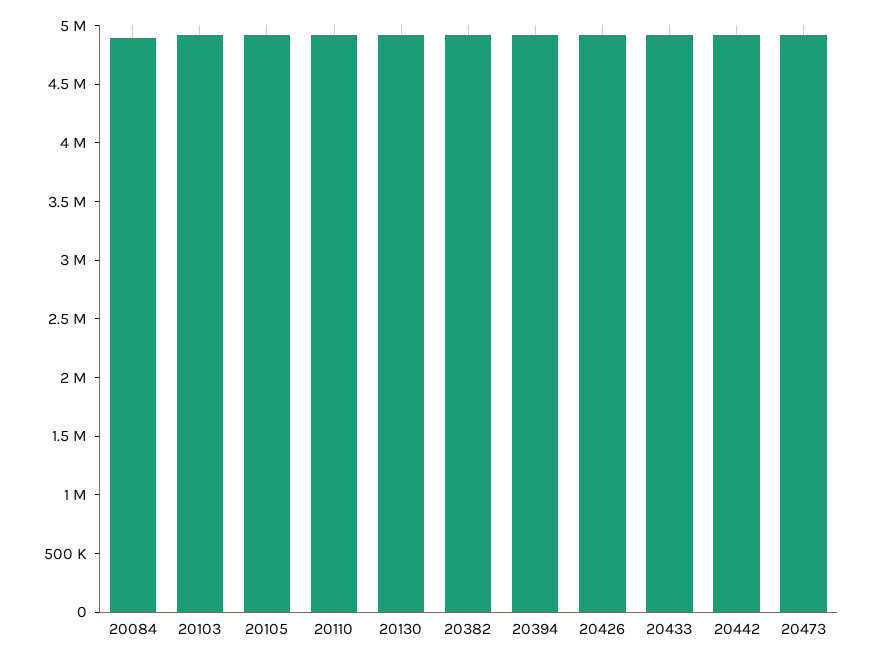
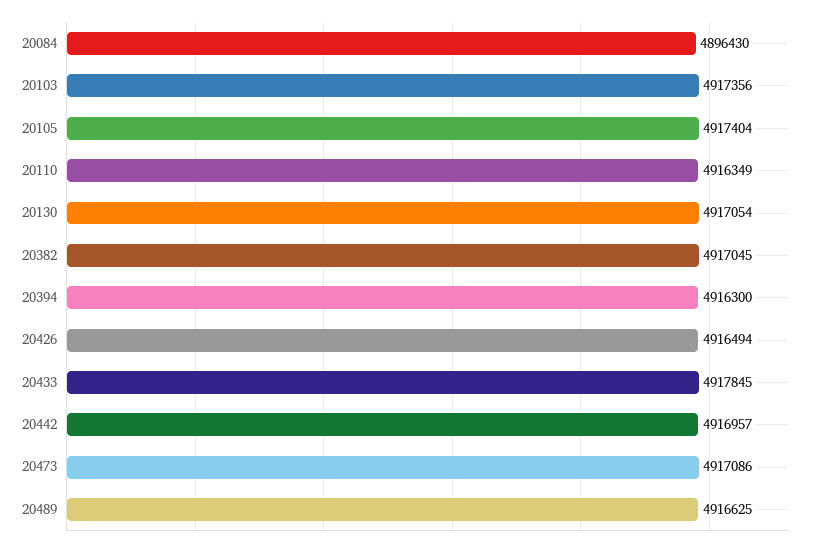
20489: none -> 4916625

